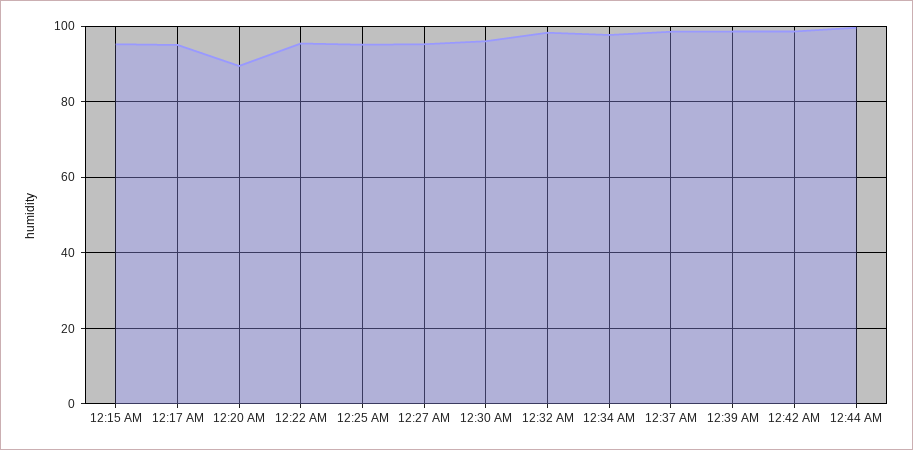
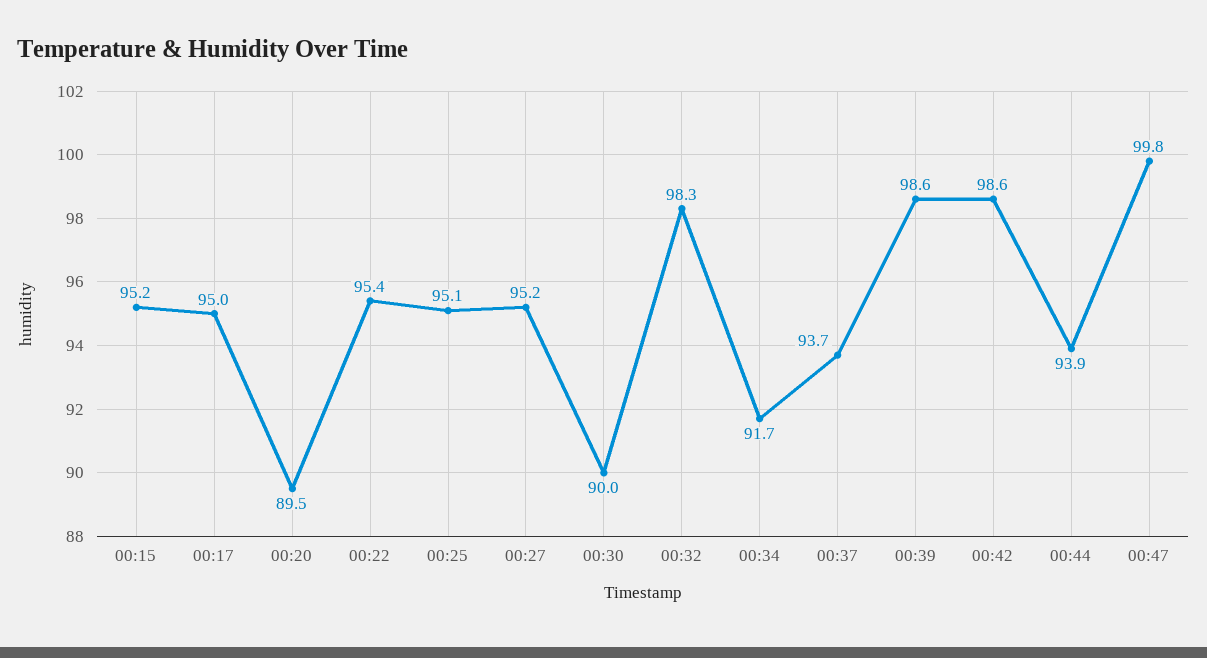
12:30 AM: 96 -> 90
12:34 AM: 98 -> 91.7
12:37 AM: 98 -> 93.7
12:44 AM: 100 -> 93.9
00:47: none -> 99.8

